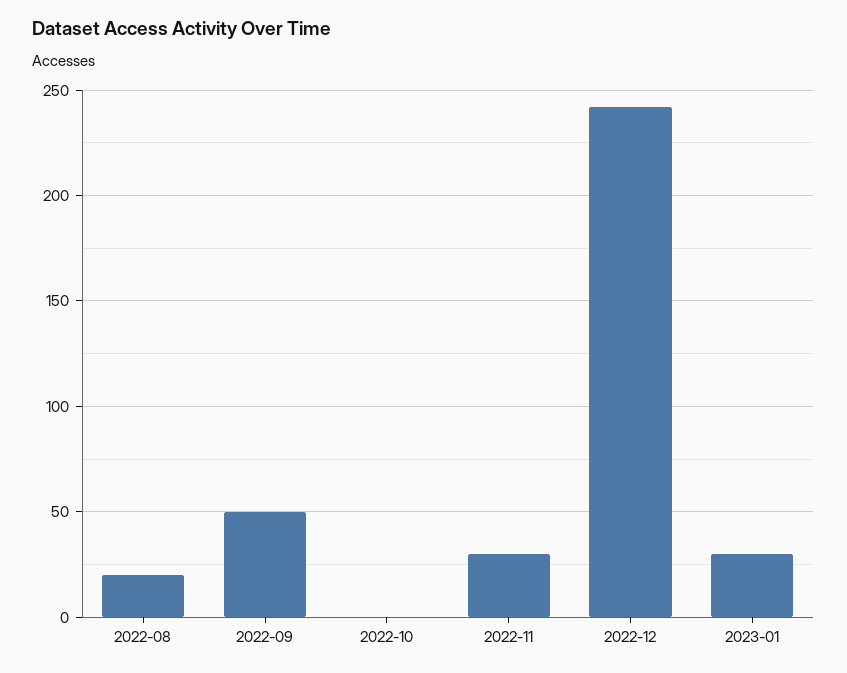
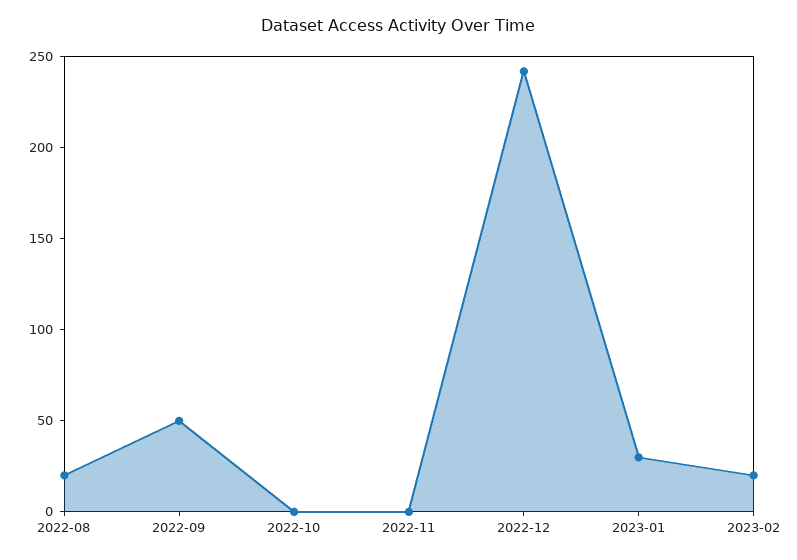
2022-11: 30 -> 0
2023-02: none -> 20

